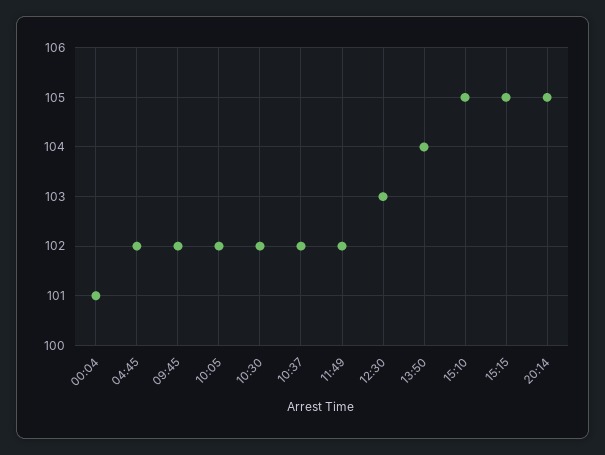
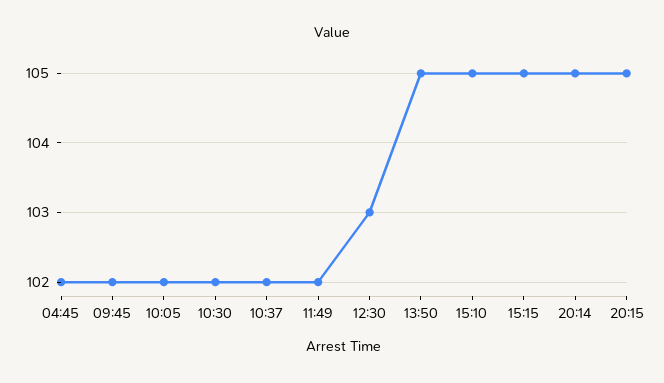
00:04: 101 -> none
13:50: 104 -> 105
20:15: none -> 105

